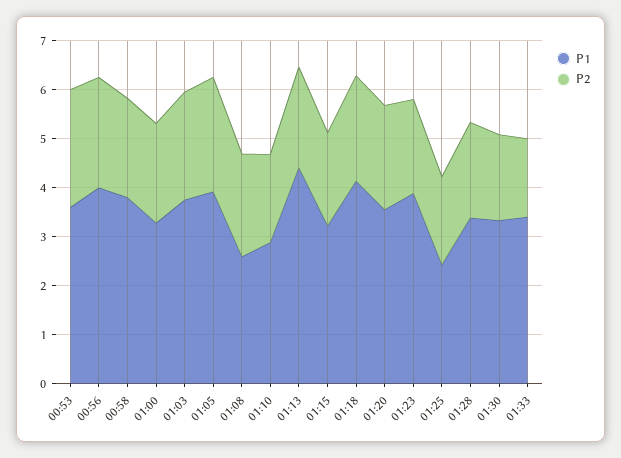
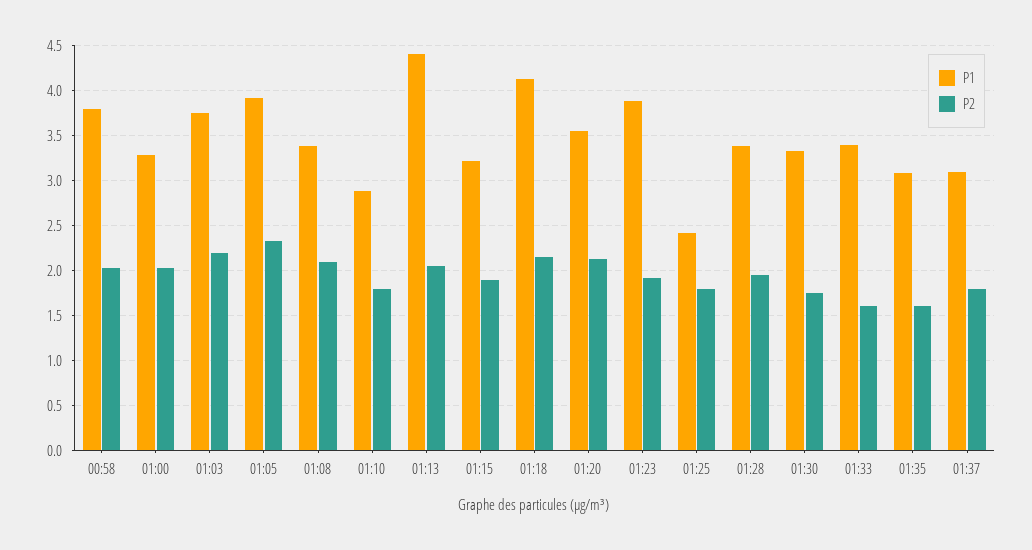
P1, 00:53: 3.6 -> none
P2, 00:53: 2.4 -> none
P1, 00:56: 4 -> none
P2, 00:56: 2.2 -> none
P1, 01:08: 2.6 -> 3.4
P1, 01:35: none -> 3.1
P2, 01:35: none -> 1.6
P1, 01:37: none -> 3.1
P2, 01:37: none -> 1.8

